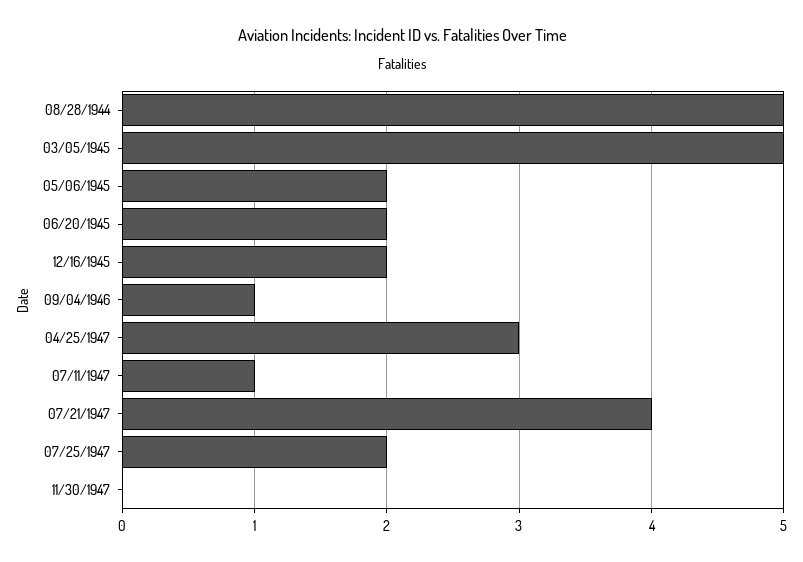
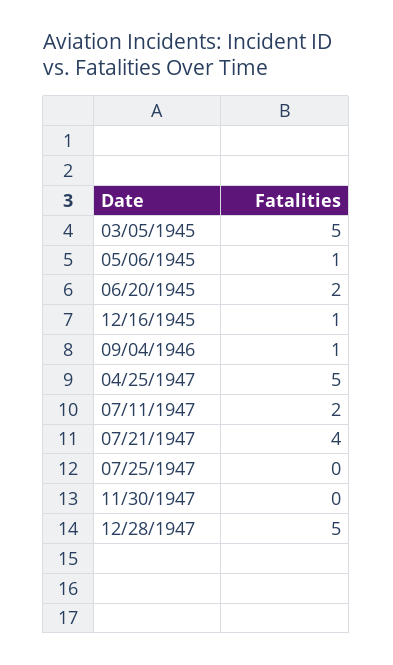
08/28/1944: 5 -> none
05/06/1945: 2 -> 1
12/16/1945: 2 -> 1
04/25/1947: 3 -> 5
07/11/1947: 1 -> 2
07/25/1947: 2 -> 0
12/28/1947: none -> 5

